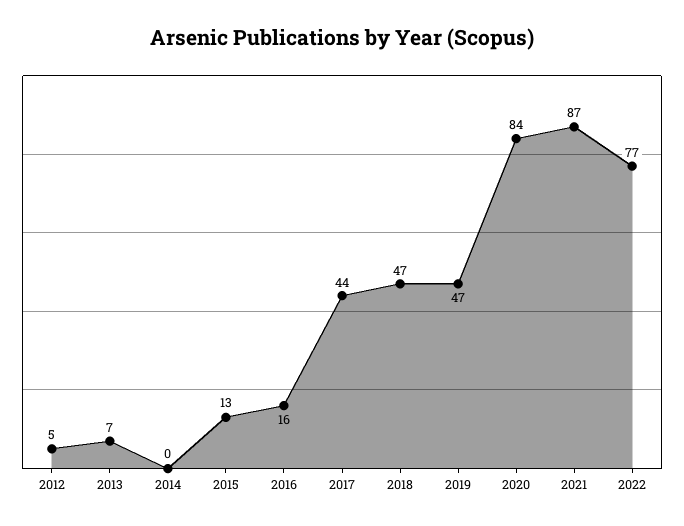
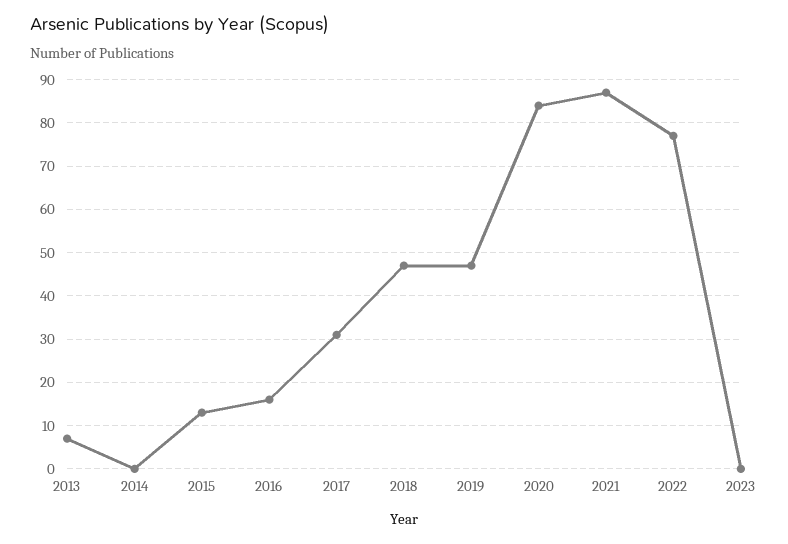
2012: 5 -> none
2017: 44 -> 30
2023: none -> 0

